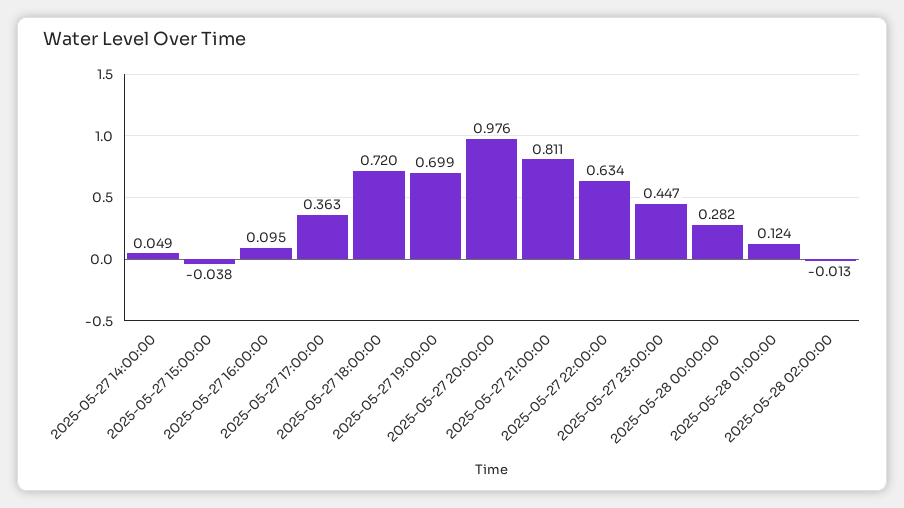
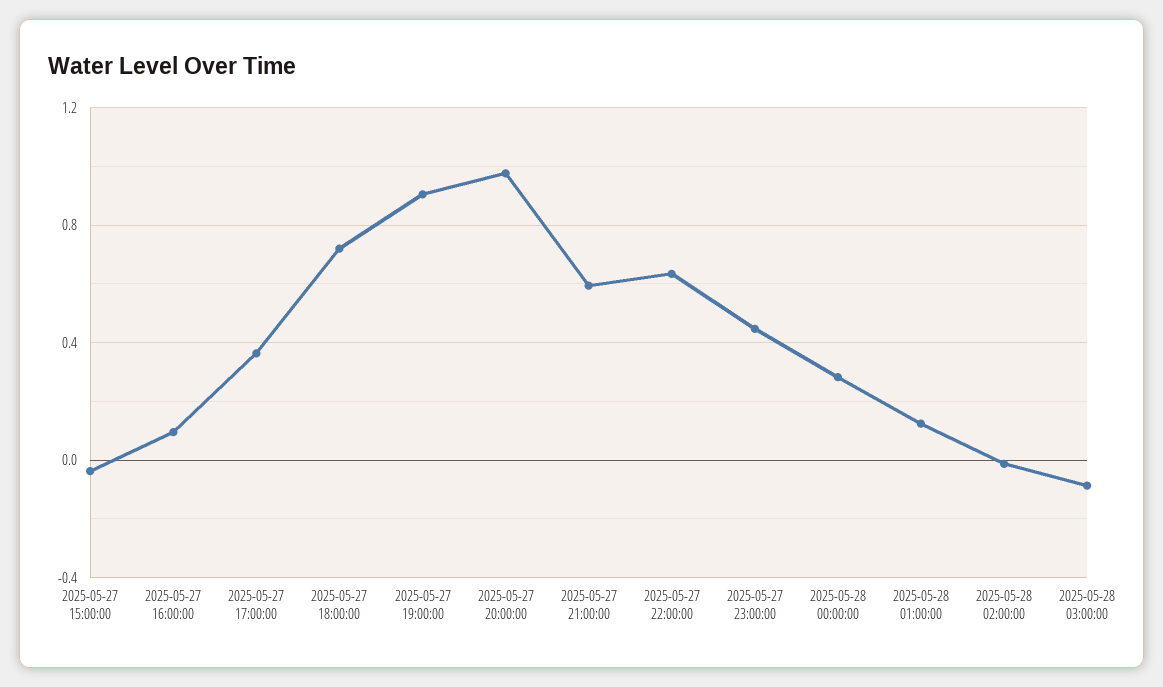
2025-05-27 14:00:00: 0.049 -> none
2025-05-27 19:00:00: 0.699 -> 0.9
2025-05-27 21:00:00: 0.811 -> 0.6
2025-05-28 03:00:00: none -> -0.1

